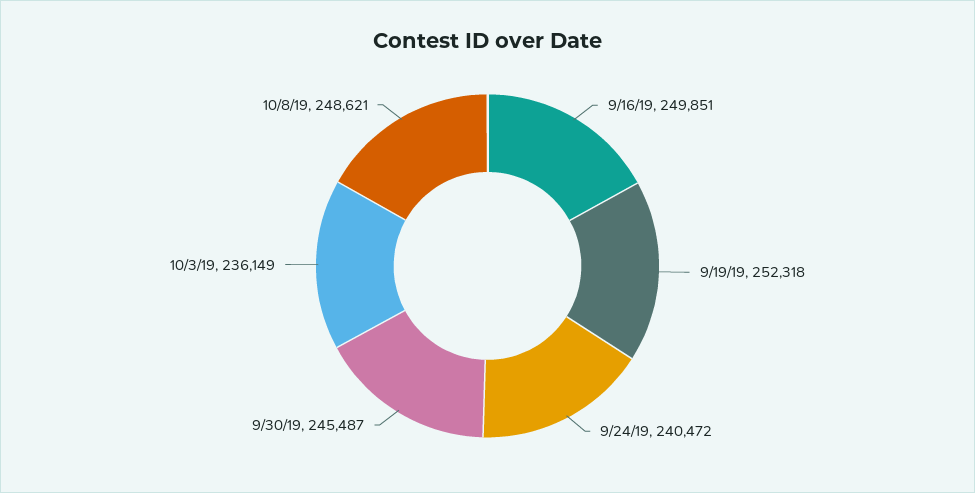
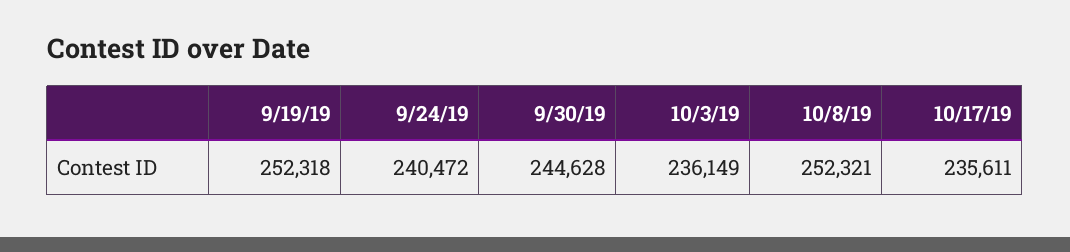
9/16/19: 249851 -> none
9/30/19: 245487 -> 244628
10/8/19: 248621 -> 252321
10/17/19: none -> 235611

